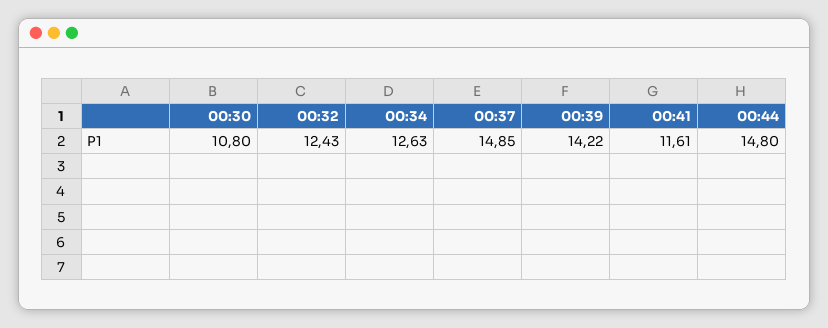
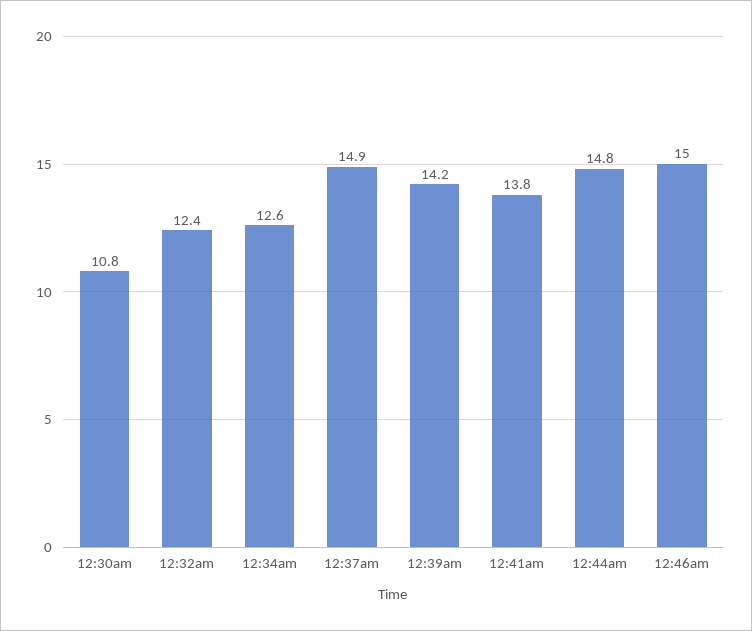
00:41: 11.61 -> 13.8
12:46am: none -> 15

